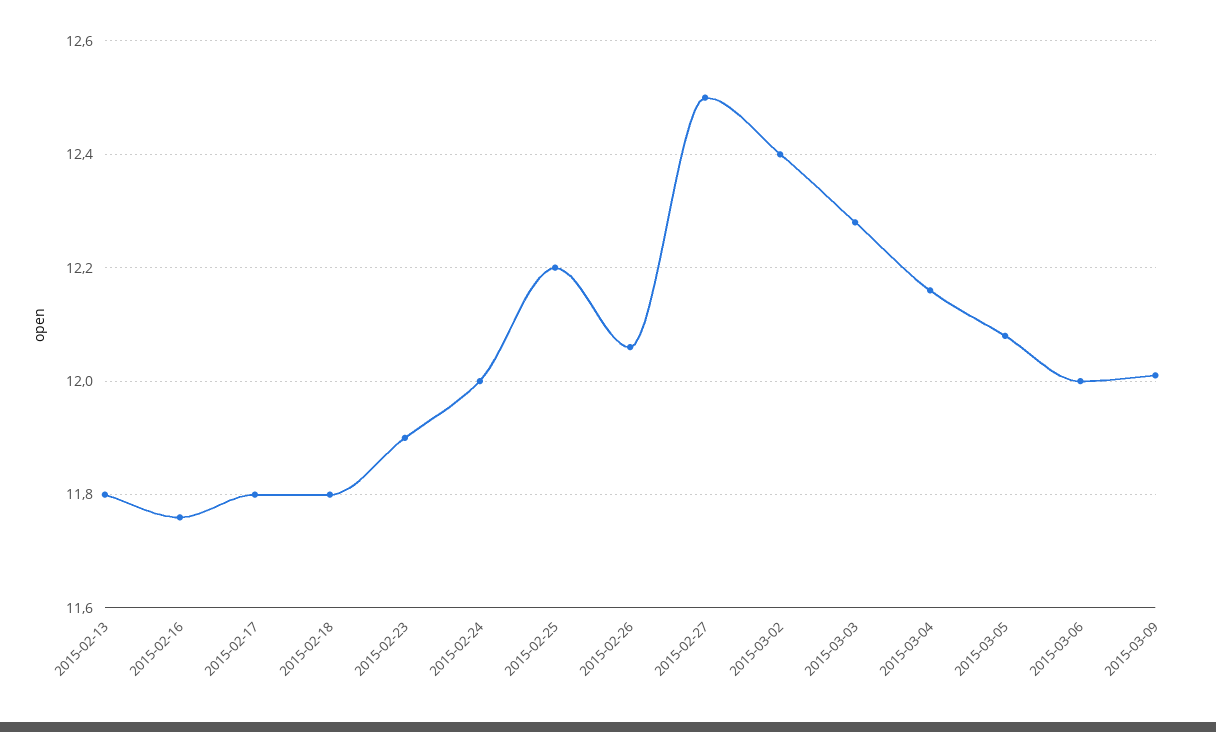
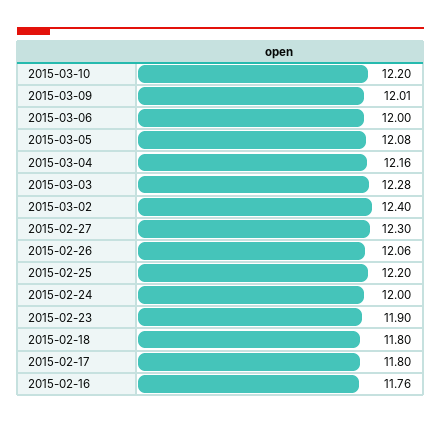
2015-02-13: 11.8 -> none
2015-02-27: 12.5 -> 12.3
2015-03-10: none -> 12.2

